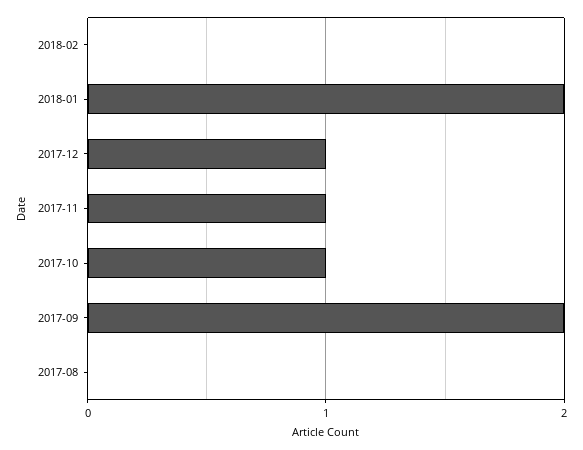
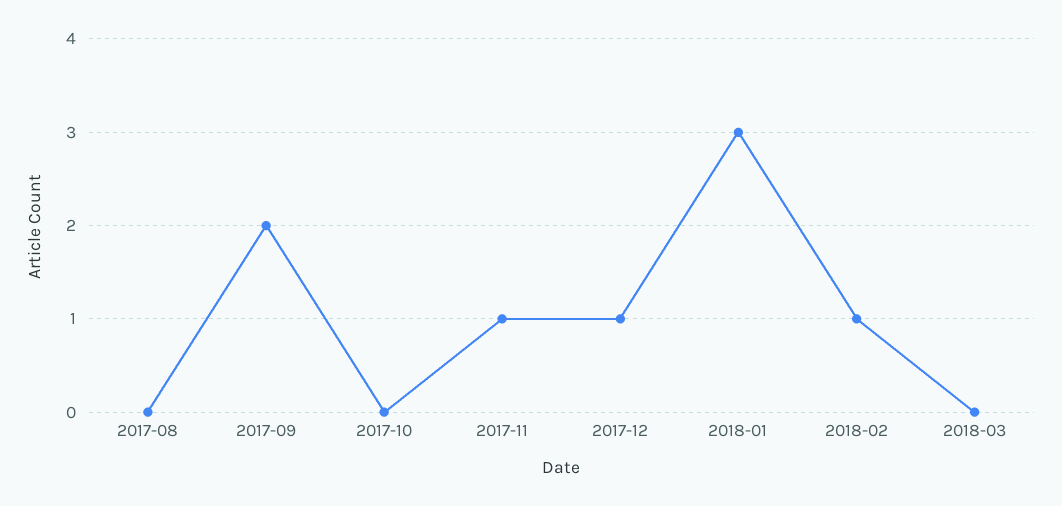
2018-02: 0 -> 1
2018-01: 2 -> 3
2017-10: 1 -> 0
2018-03: none -> 0

